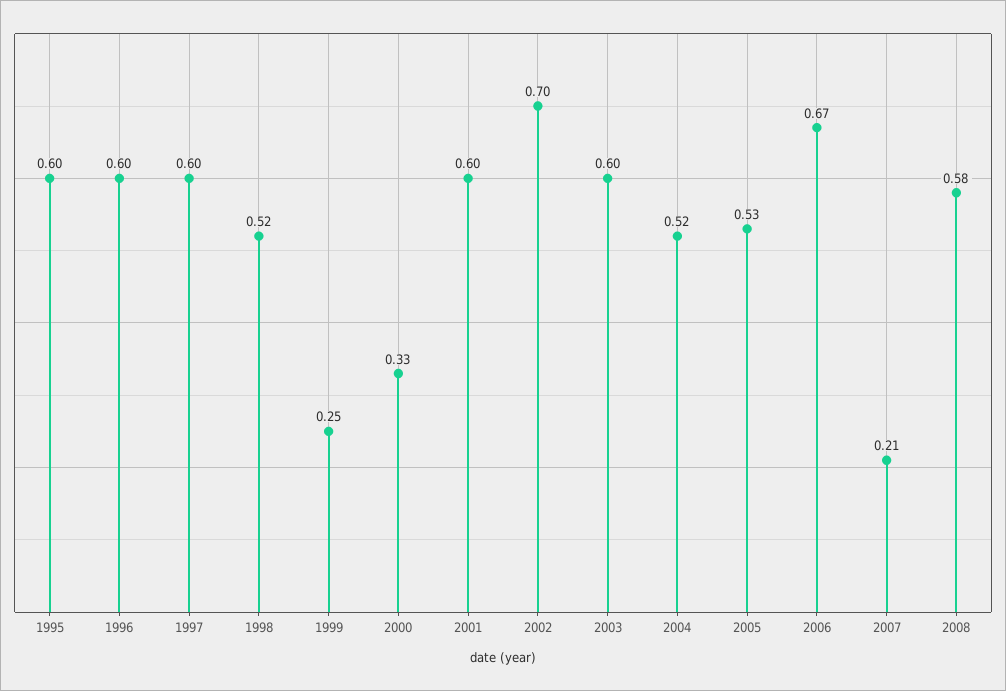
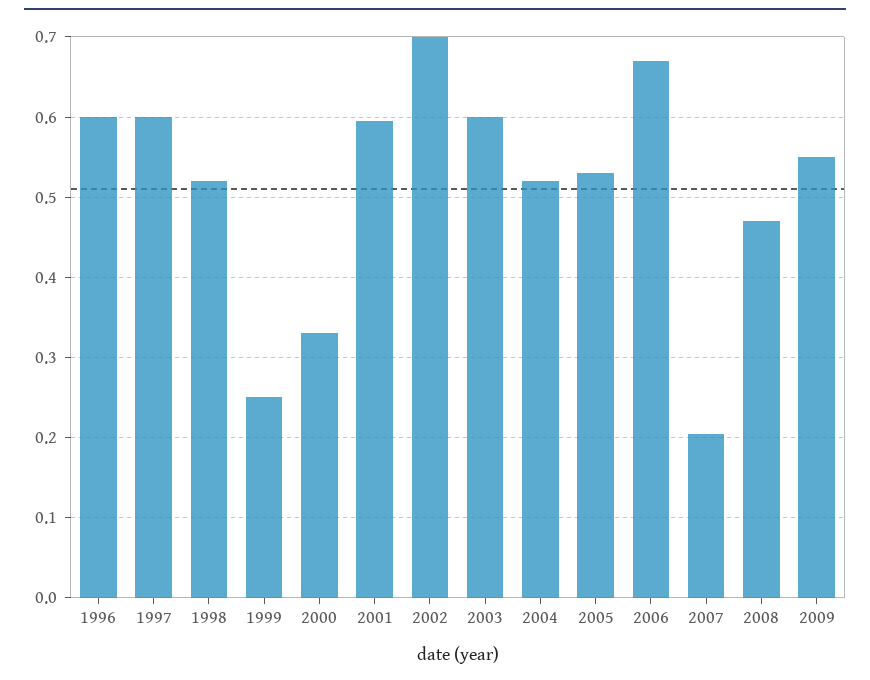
1995: 0.6 -> none
2008: 0.58 -> 0.47
2009: none -> 0.55

